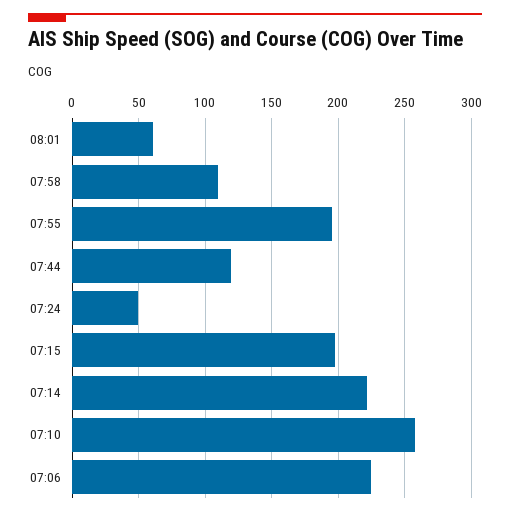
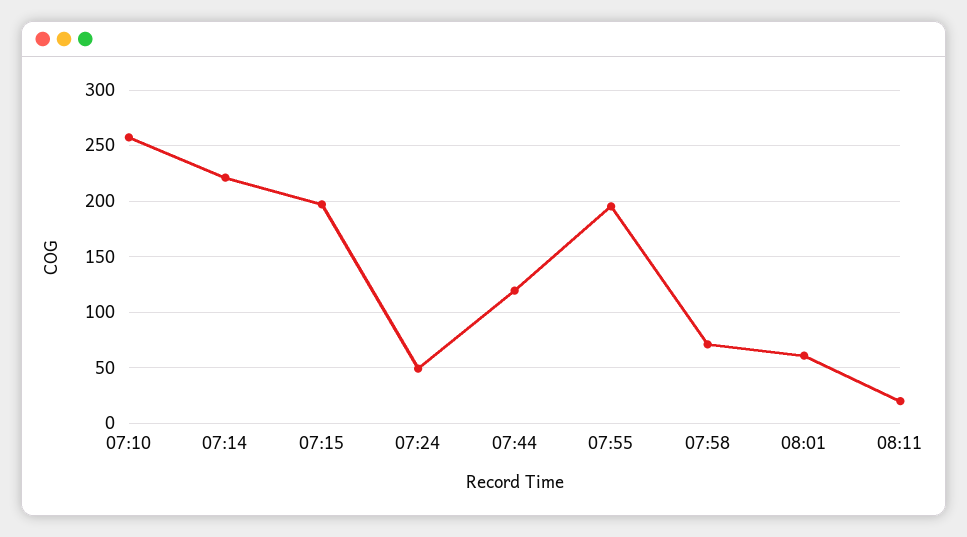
07:58: 110 -> 70
07:06: 225 -> none
08:11: none -> 20

